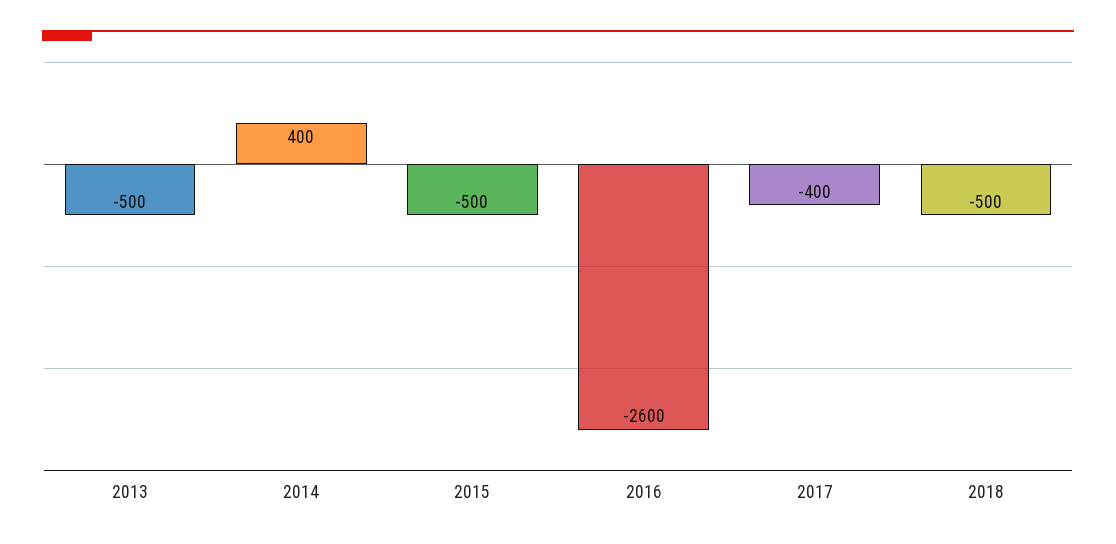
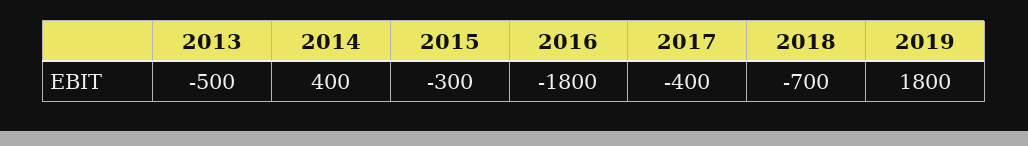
2015: -500 -> -300
2016: -2600 -> -1800
2018: -500 -> -700
2019: none -> 1800

